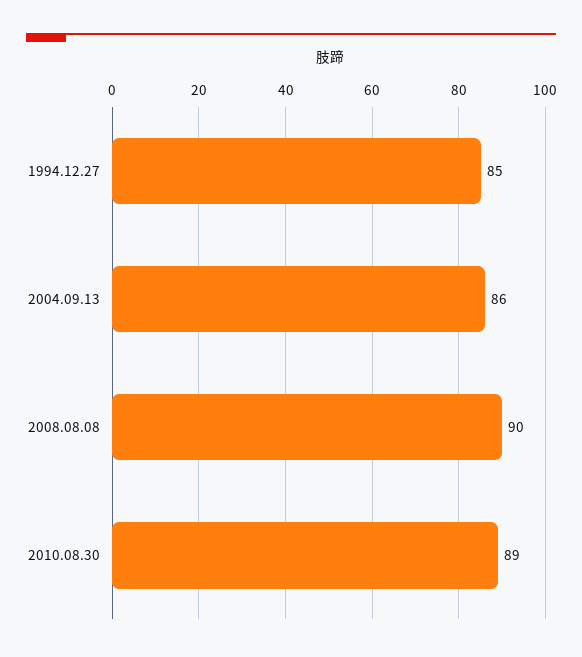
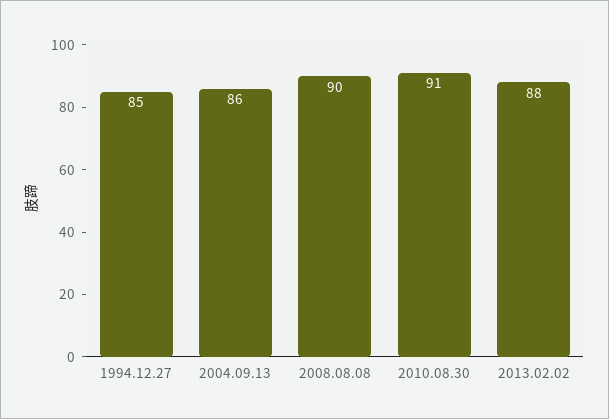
2010.08.30: 89 -> 91
2013.02.02: none -> 88

